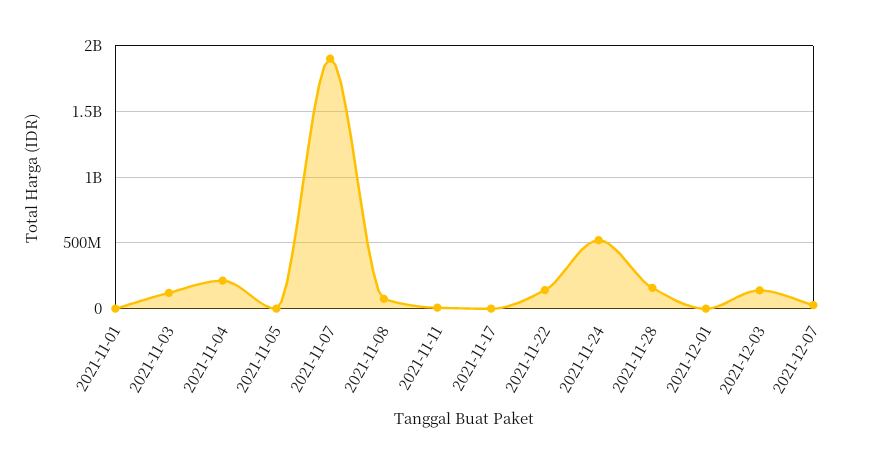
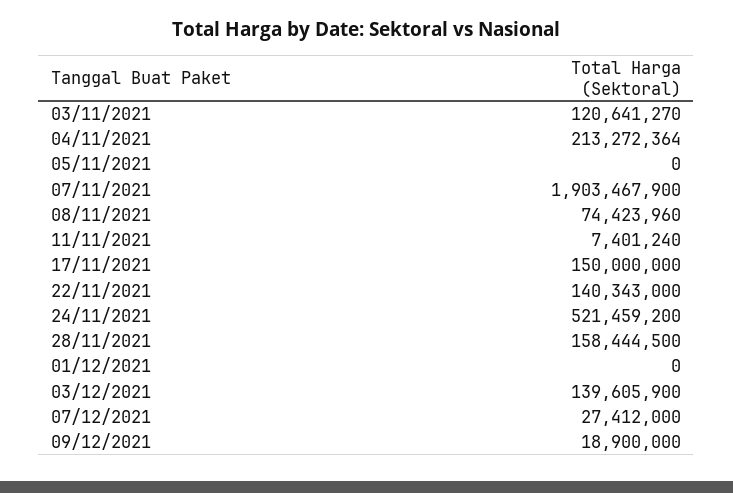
2021-11-01: 0 -> none
2021-11-17: 0 -> 150000000
09/12/2021: none -> 18900000

